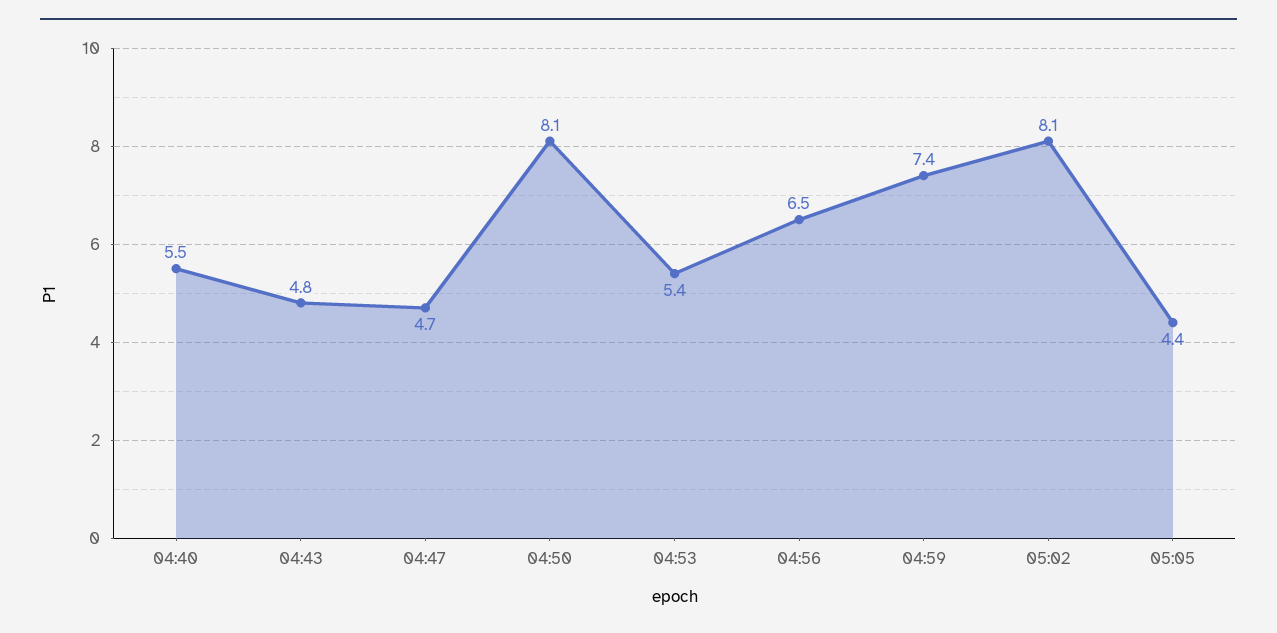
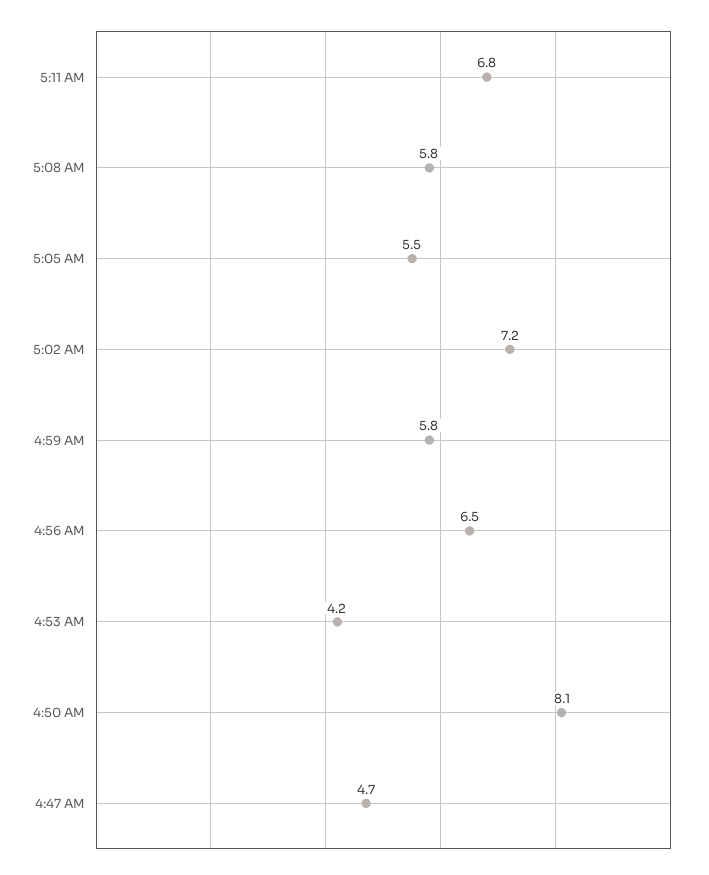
04:40: 5.5 -> none
04:43: 4.8 -> none
04:53: 5.4 -> 4.2
04:59: 7.4 -> 5.8
05:02: 8.1 -> 7.2
05:05: 4.4 -> 5.5
5:11 AM: none -> 6.8
5:08 AM: none -> 5.8

